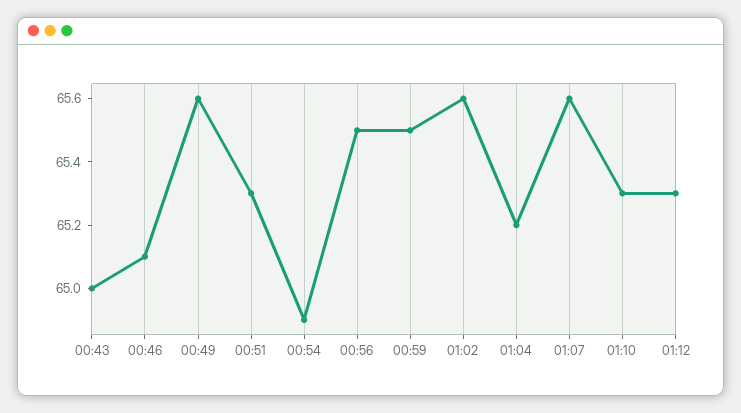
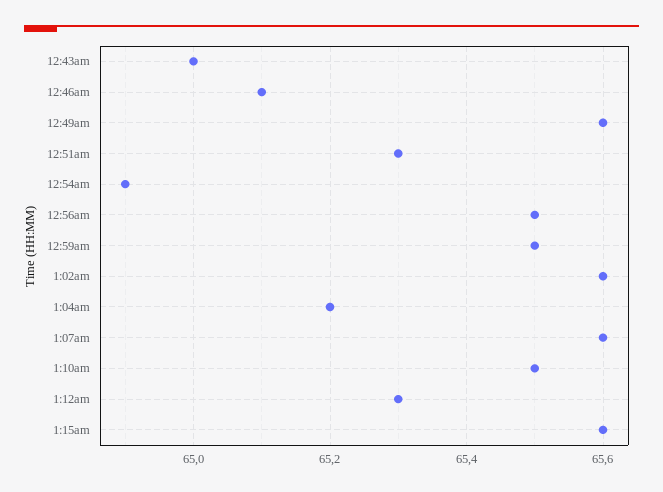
01:10: 65.3 -> 65.5
1:15am: none -> 65.6

